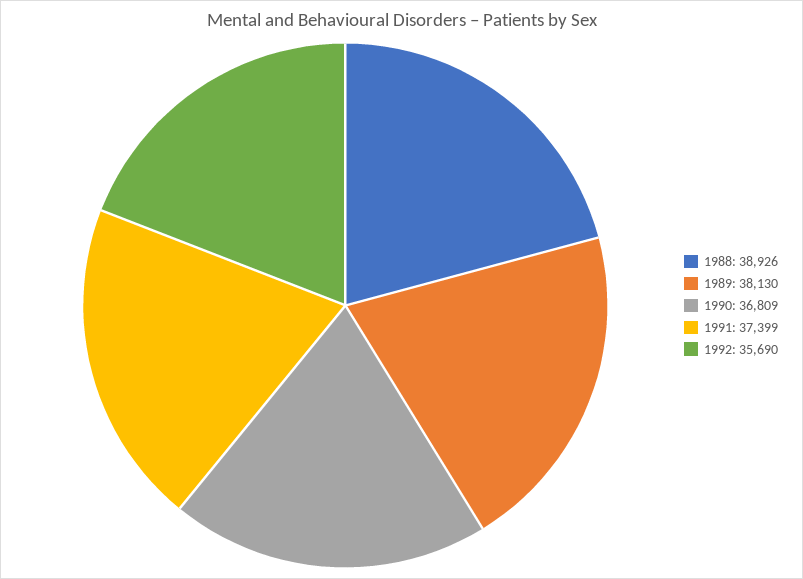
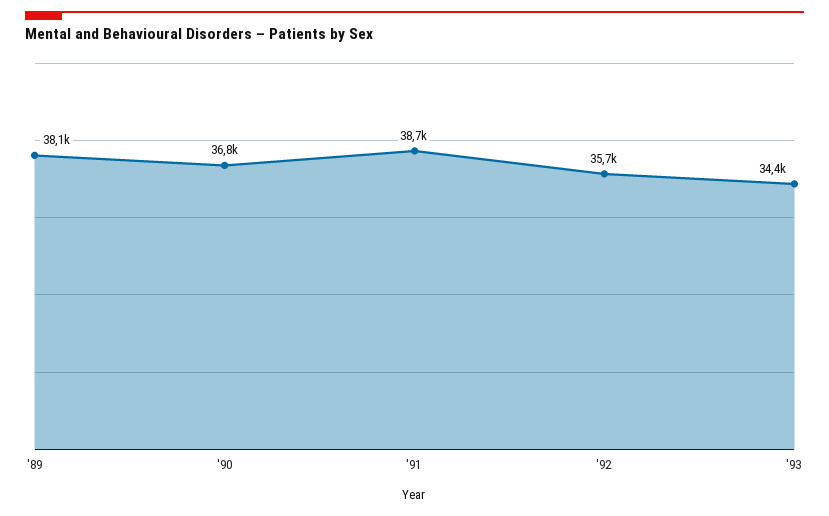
1988: 38926 -> none
1991: 37399 -> 38700
'93: none -> 34400

